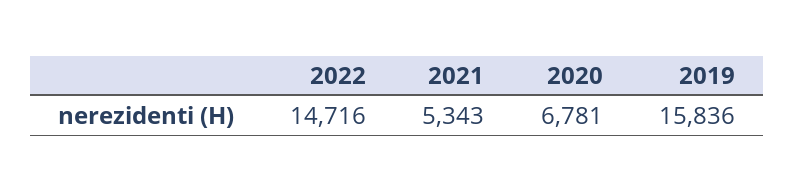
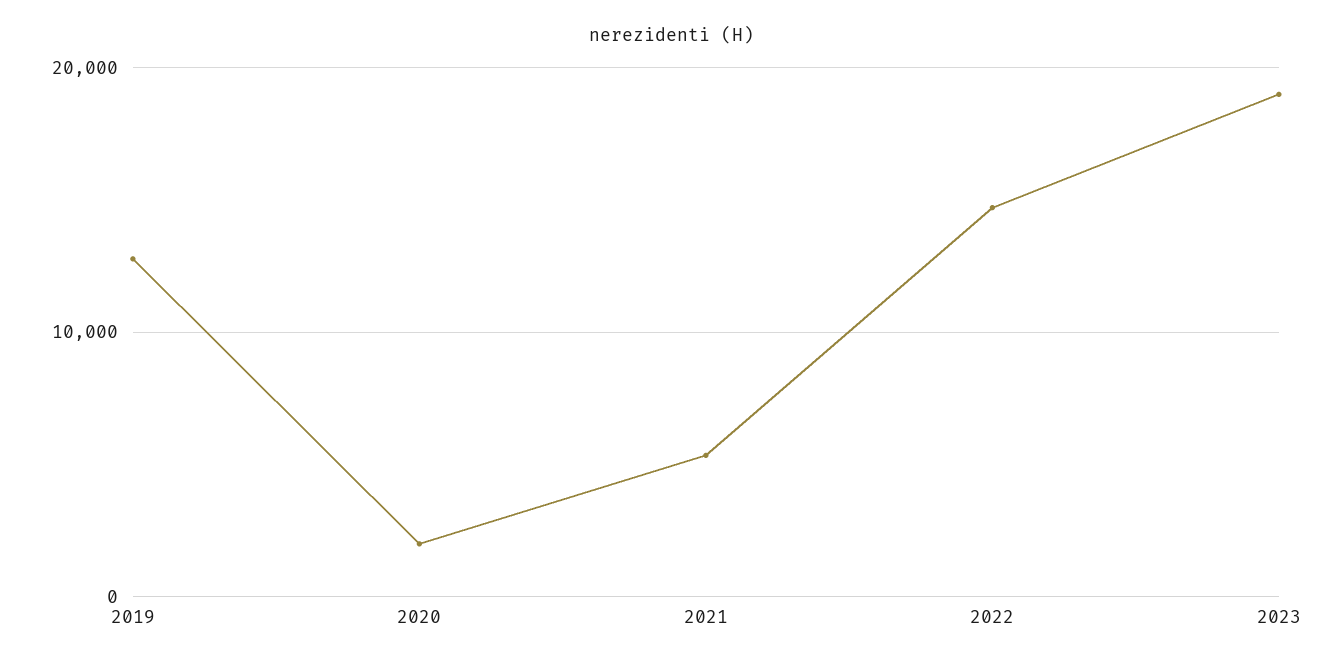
2020: 6781 -> 2000
2019: 15836 -> 13000
2023: none -> 19000

